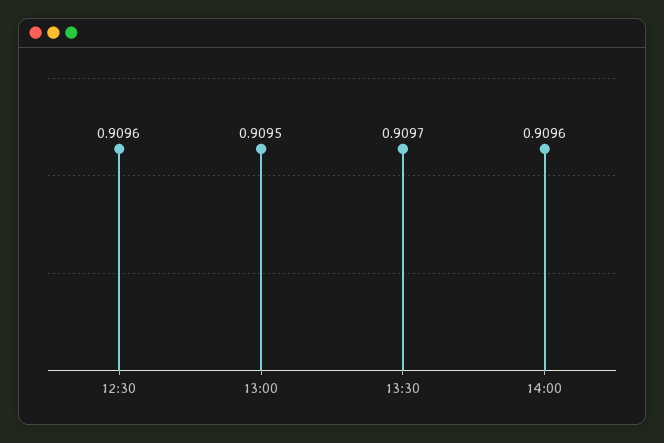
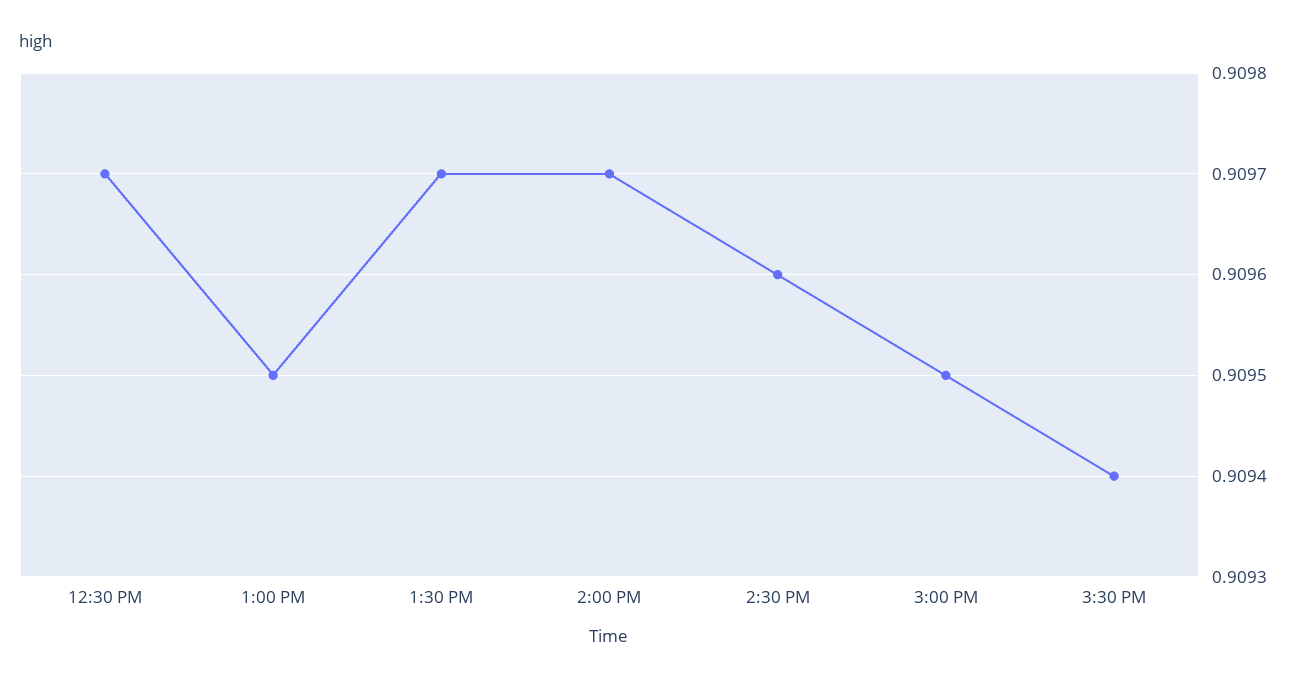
12:30: 0.9096 -> 0.9097
14:00: 0.9096 -> 0.9097
2:30 PM: none -> 0.9096
3:00 PM: none -> 0.9095
3:30 PM: none -> 0.9094

